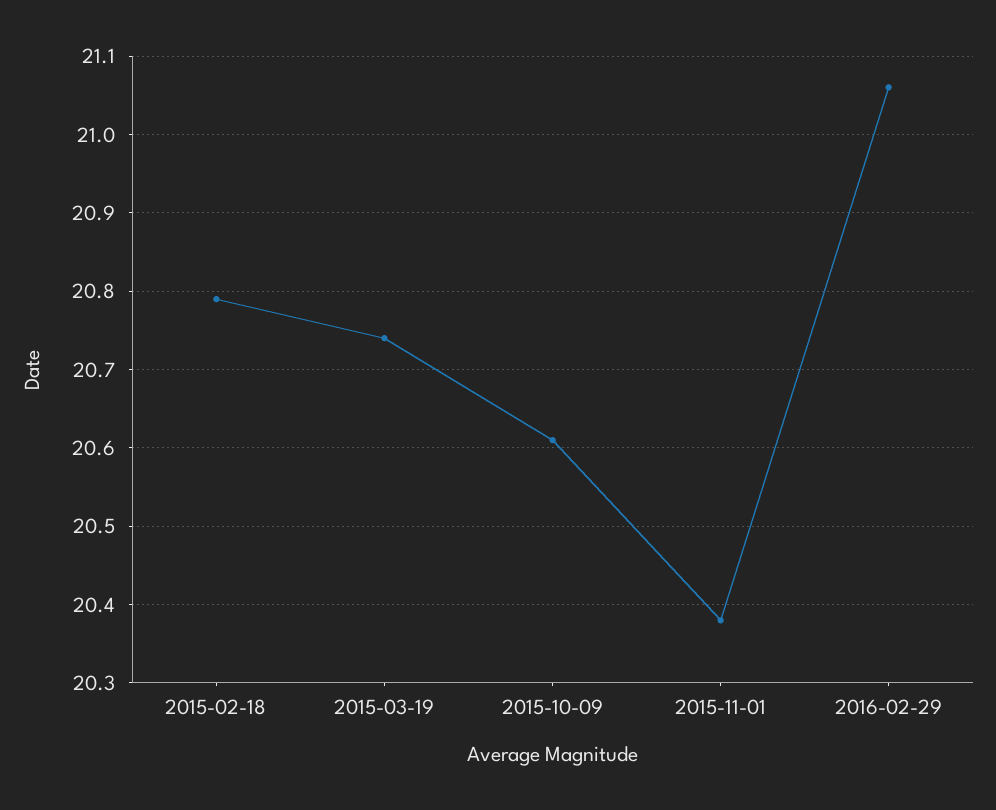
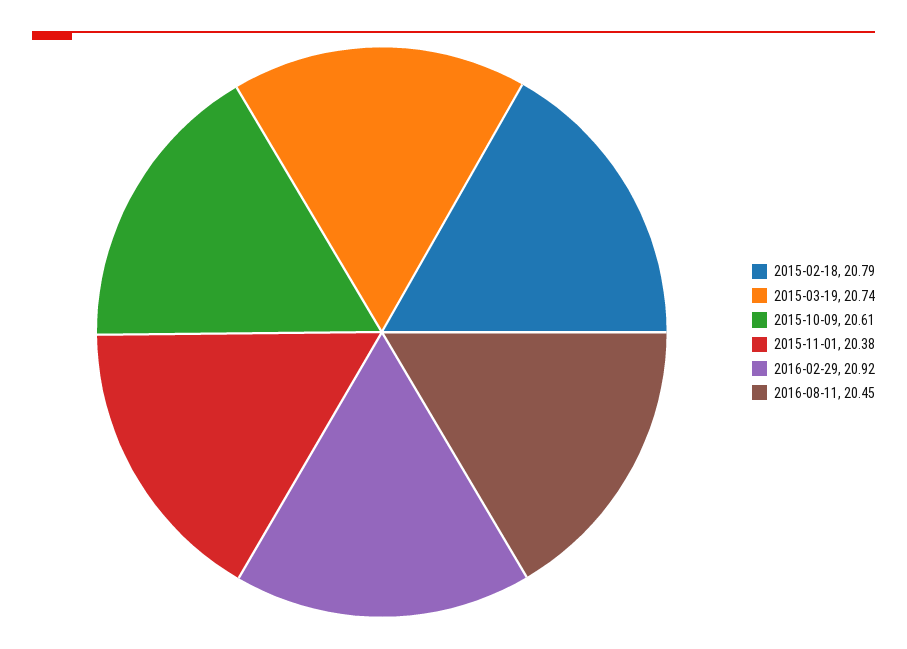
2016-02-29: 21.06 -> 20.92
2016-08-11: none -> 20.45

